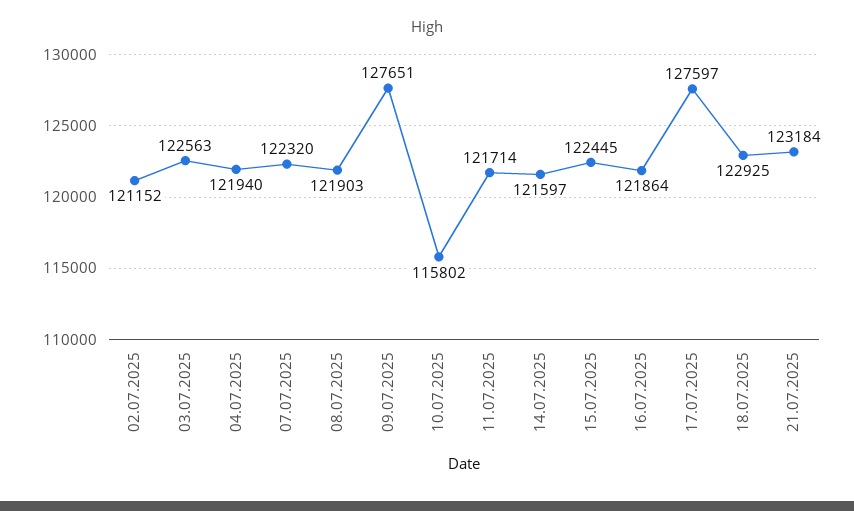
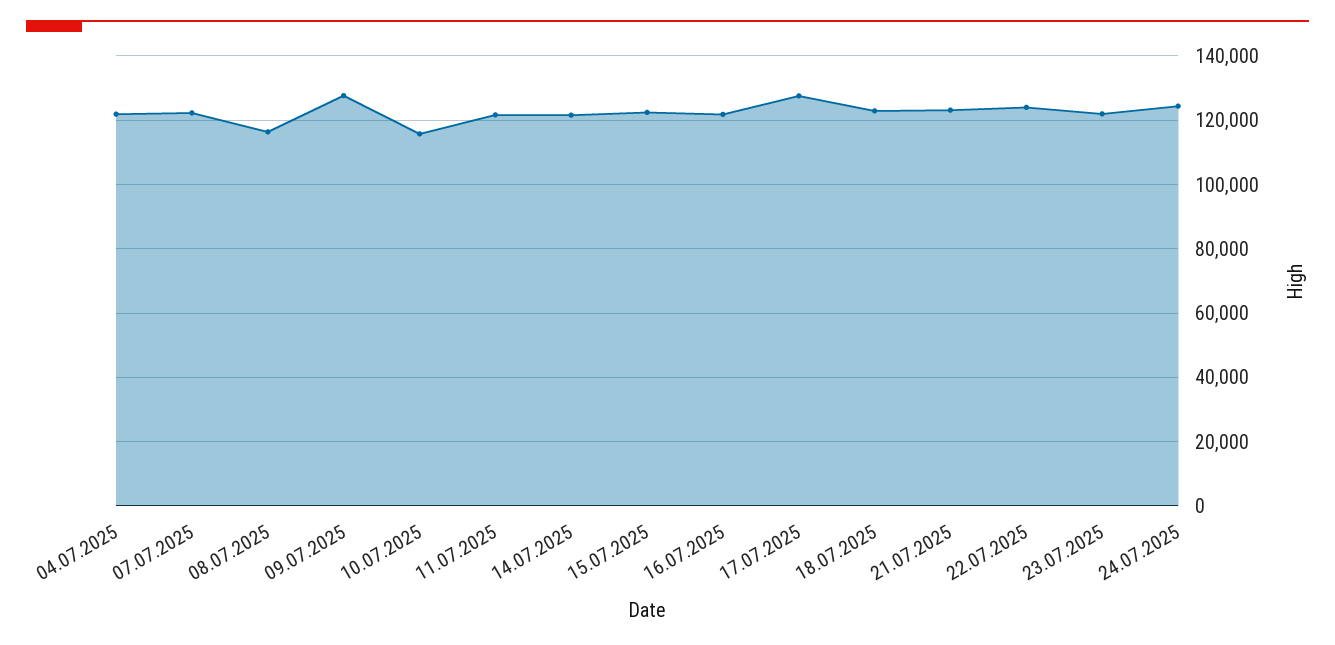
02.07.2025: 121152 -> none
03.07.2025: 122563 -> none
08.07.2025: 121903 -> 116000
22.07.2025: none -> 124000
23.07.2025: none -> 122000
24.07.2025: none -> 124000

